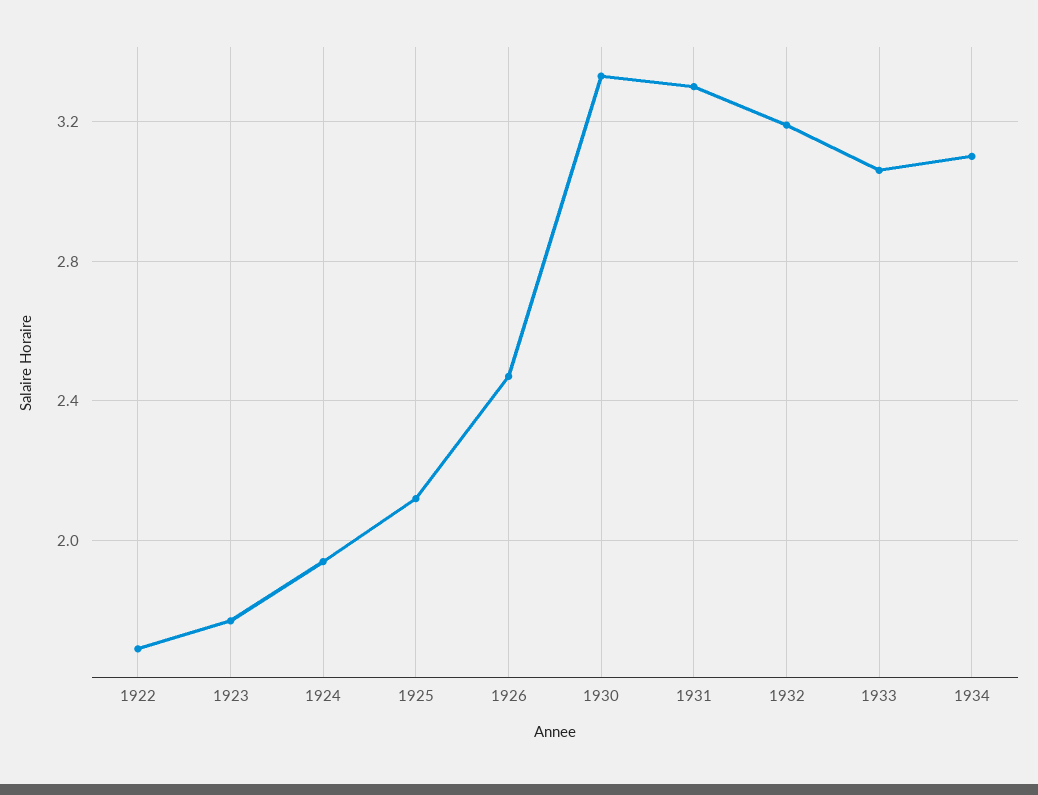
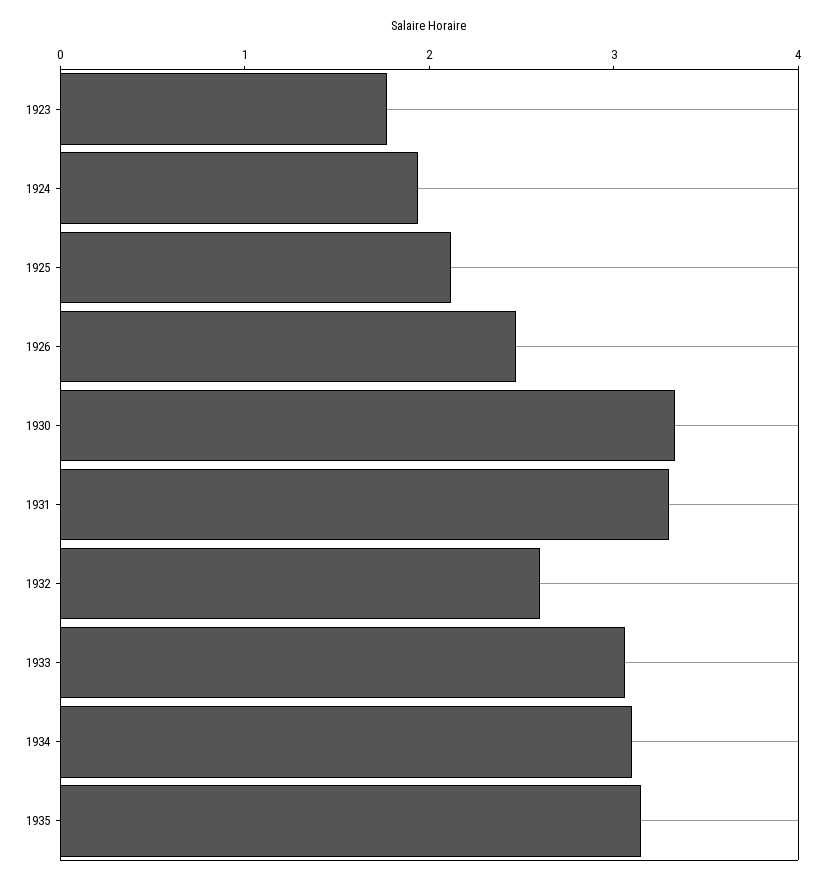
1922: 1.7 -> none
1932: 3.2 -> 2.6
1935: none -> 3.2

